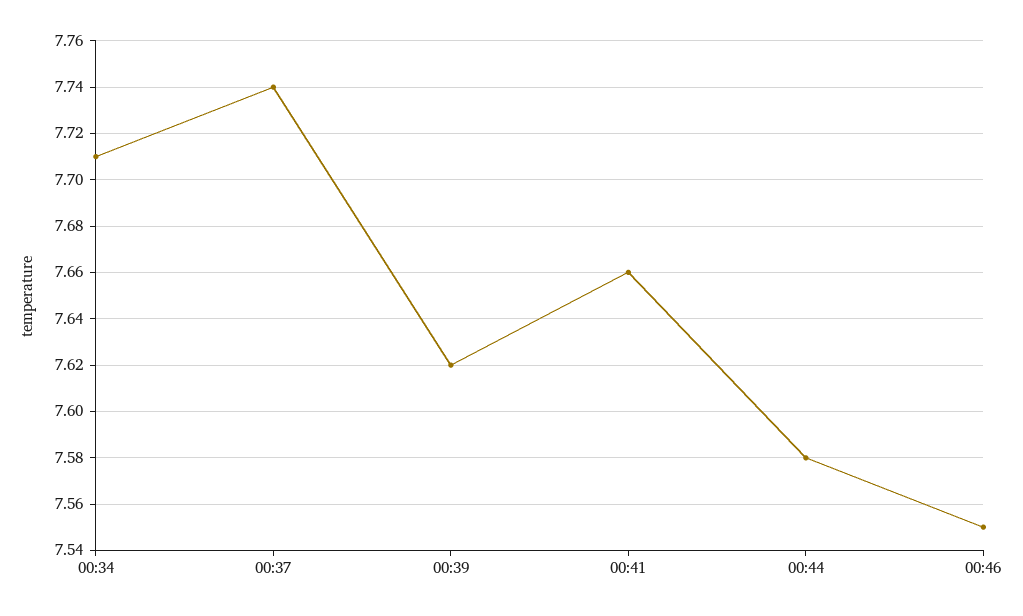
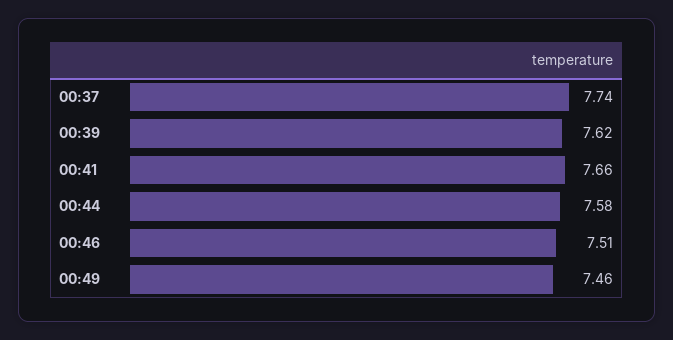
00:34: 7.71 -> none
00:46: 7.55 -> 7.51
00:49: none -> 7.46

